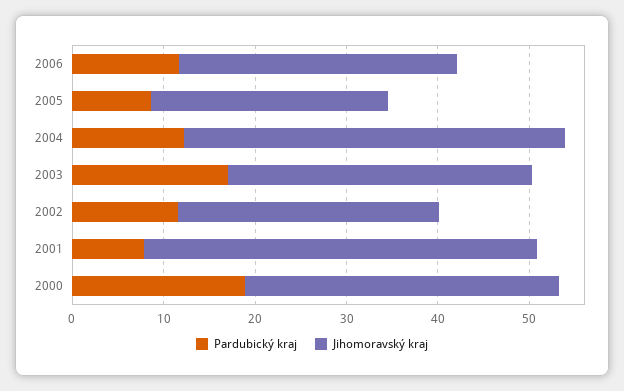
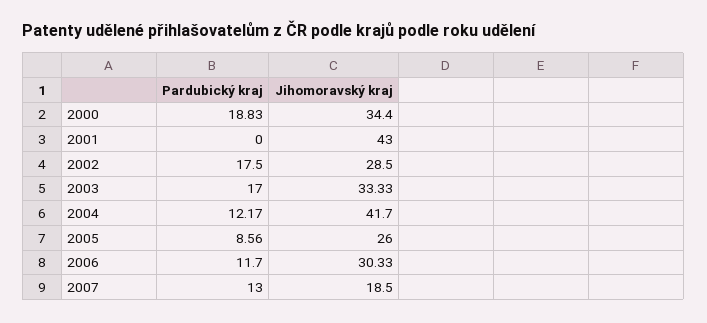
Pardubický kraj, 2002: 12 -> 17.5
Pardubický kraj, 2001: 8 -> 0
Pardubický kraj, 2007: none -> 13
Jihomoravský kraj, 2007: none -> 18.5

